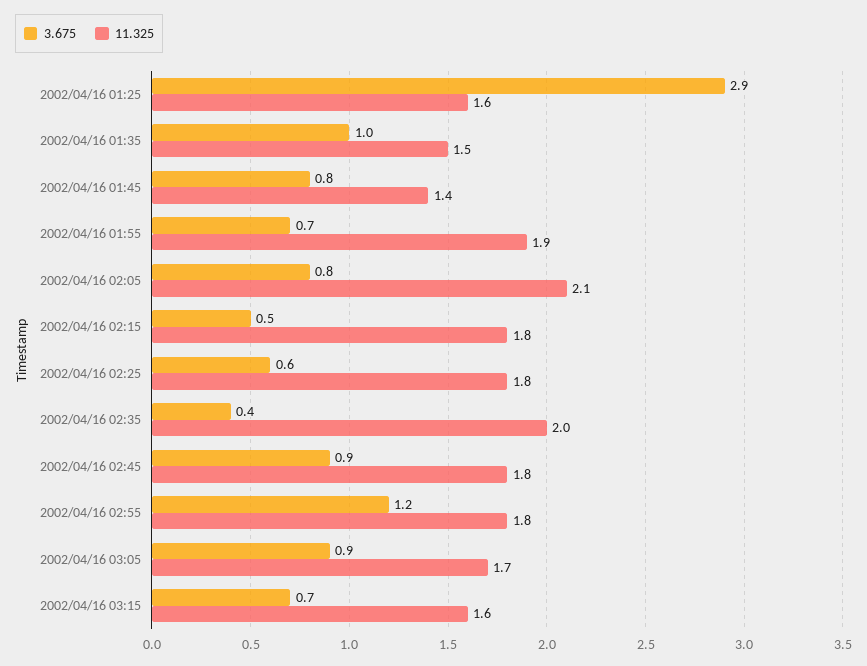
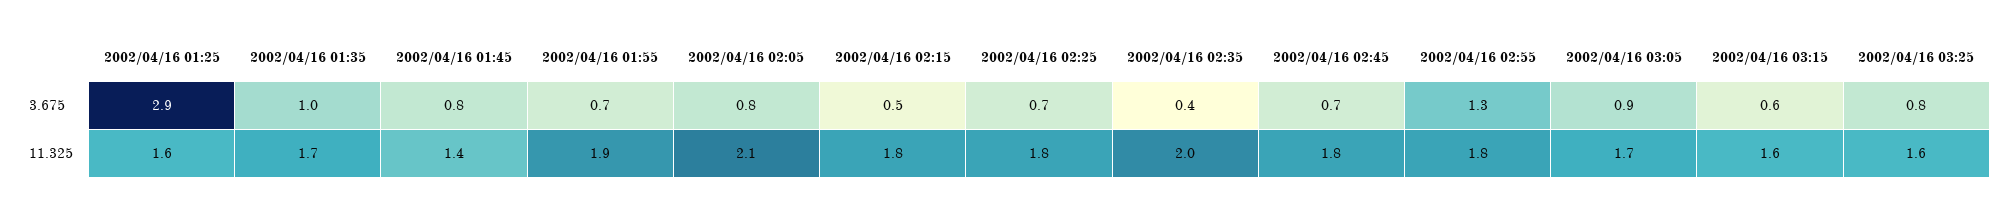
11.325, 2002/04/16 01:35: 1.5 -> 1.7
3.675, 2002/04/16 02:25: 0.6 -> 0.7
3.675, 2002/04/16 02:45: 0.9 -> 0.7
3.675, 2002/04/16 02:55: 1.2 -> 1.3
3.675, 2002/04/16 03:15: 0.7 -> 0.6
3.675, 2002/04/16 03:25: none -> 0.8
11.325, 2002/04/16 03:25: none -> 1.6

